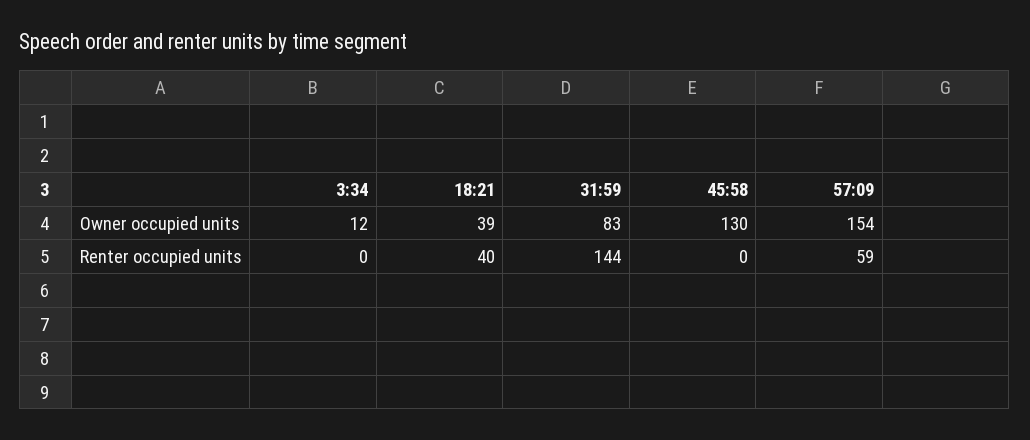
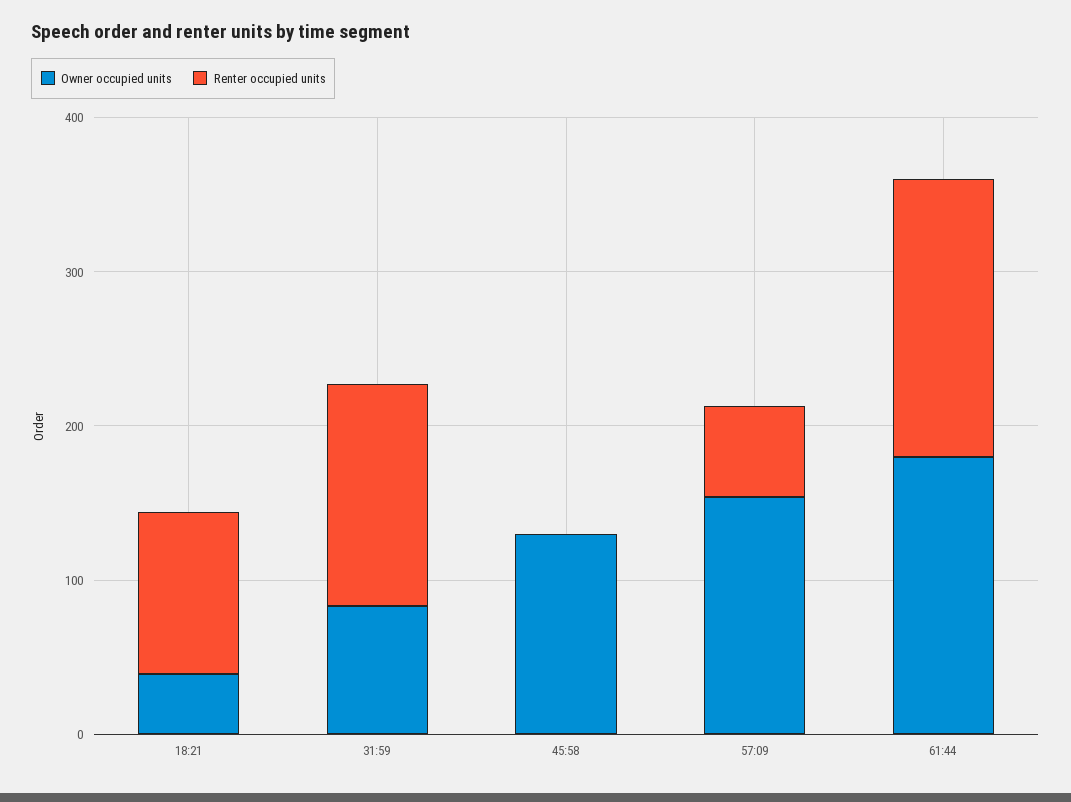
Owner occupied units, 3:34: 12 -> none
Renter occupied units, 3:34: 0 -> none
Renter occupied units, 18:21: 40 -> 100
Owner occupied units, 61:44: none -> 180
Renter occupied units, 61:44: none -> 180

